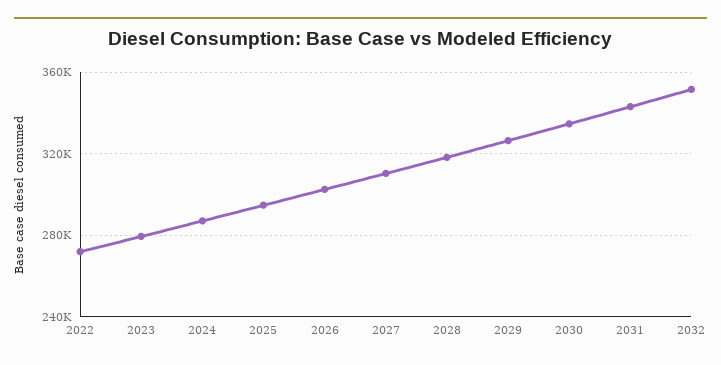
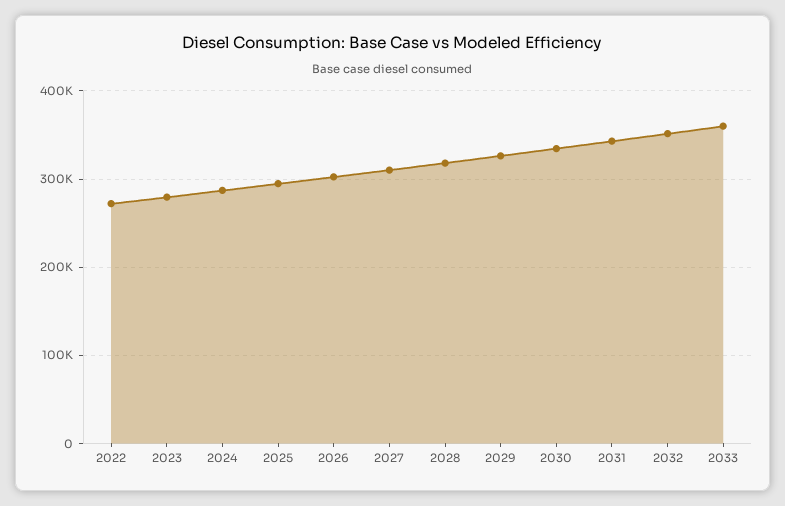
2033: none -> 360000

